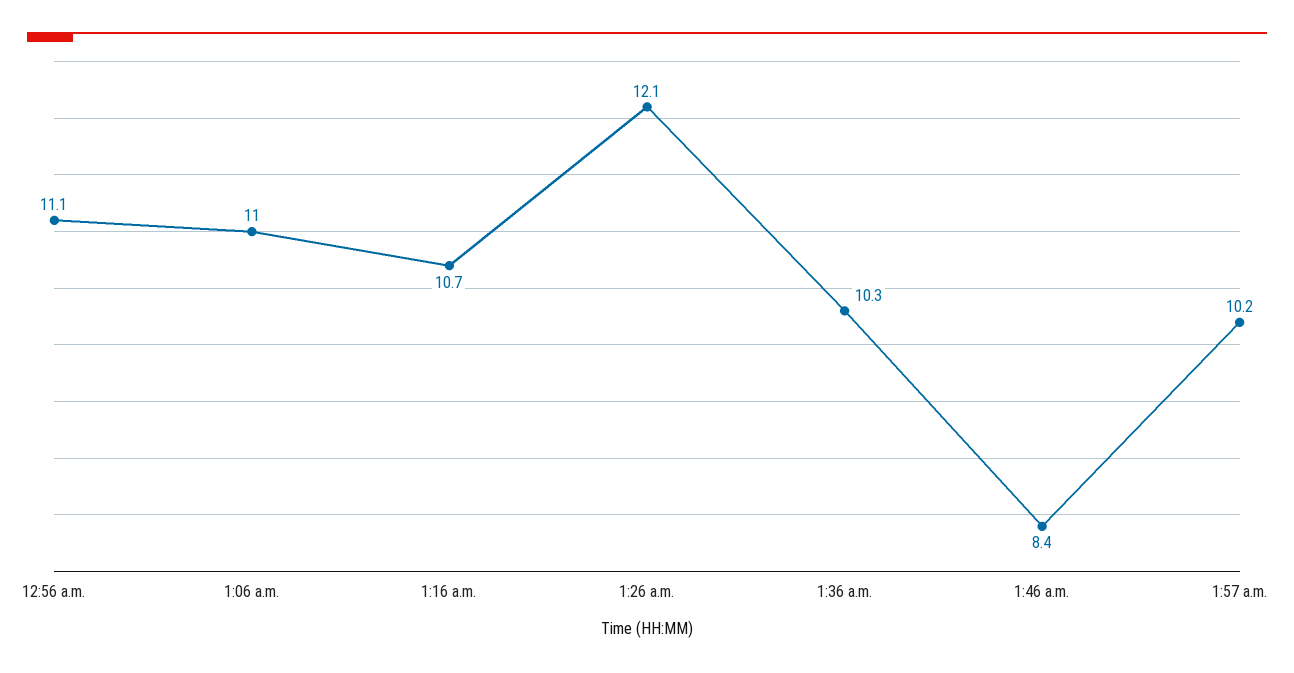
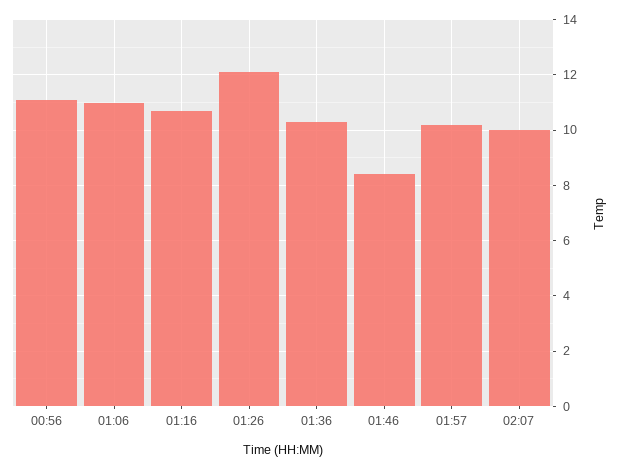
02:07: none -> 10

